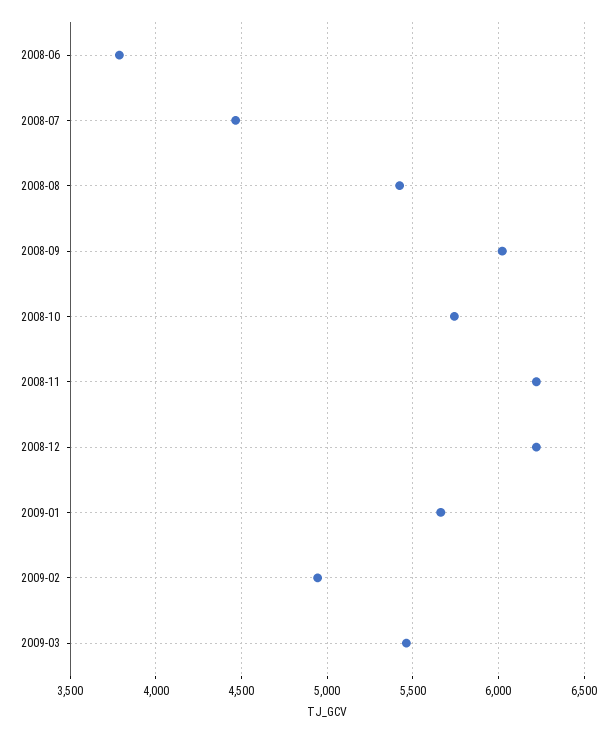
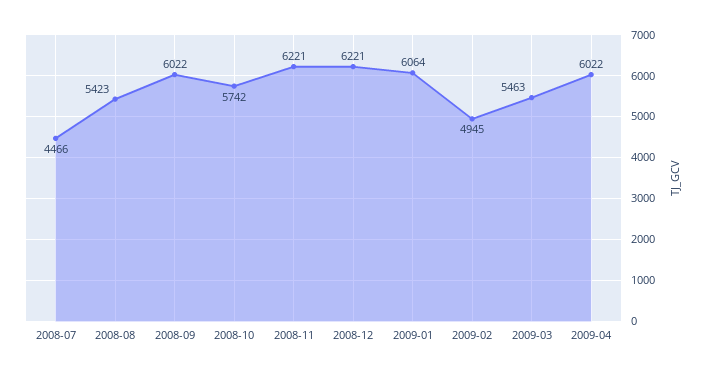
2008-06: 3800 -> none
2009-01: 5650 -> 6064
2009-04: none -> 6022

